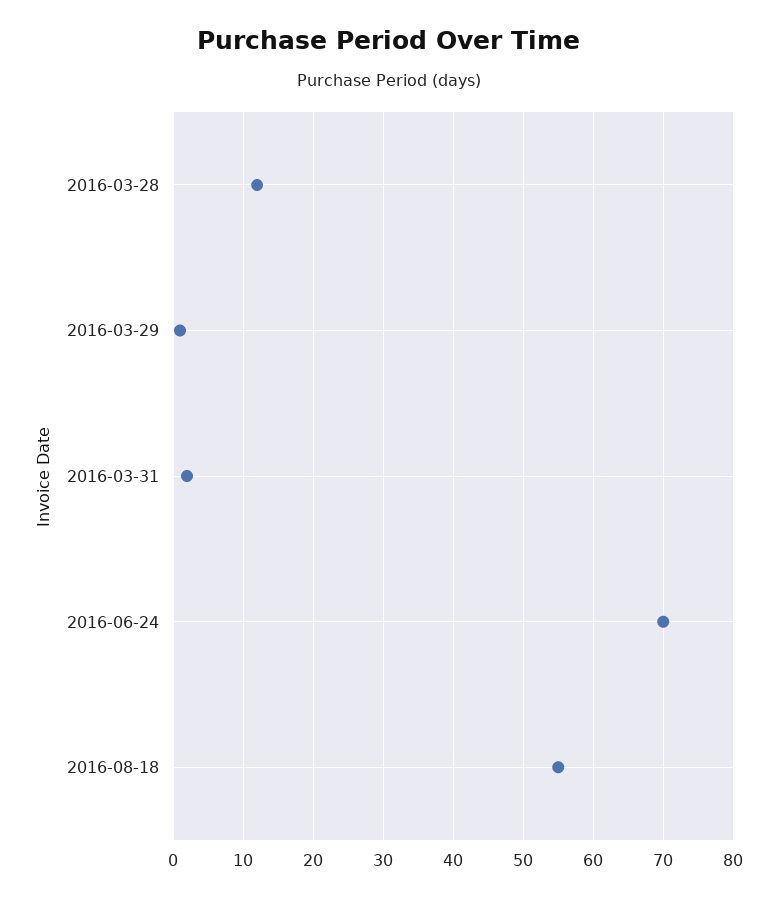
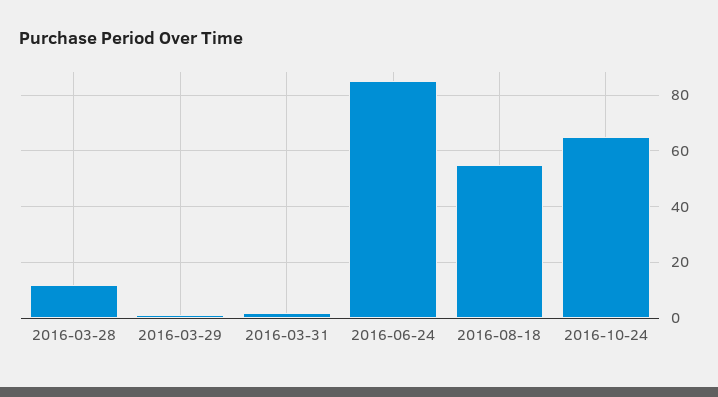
2016-06-24: 70 -> 85
2016-10-24: none -> 65

